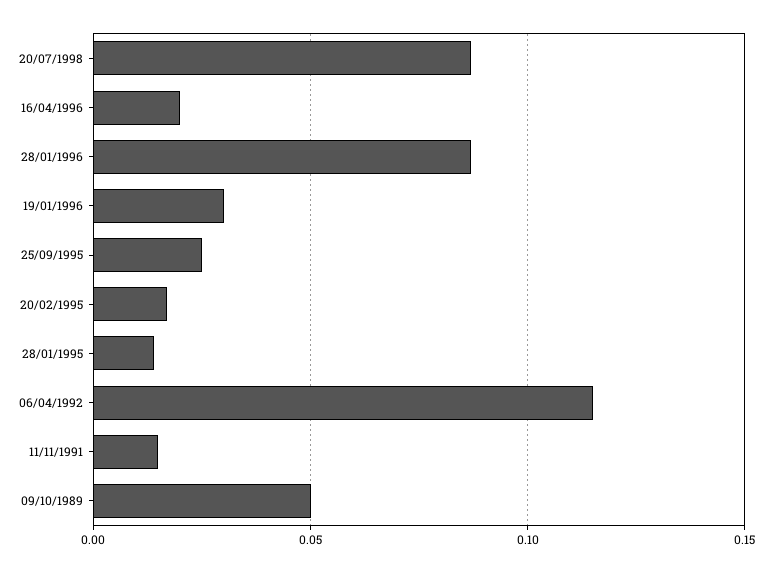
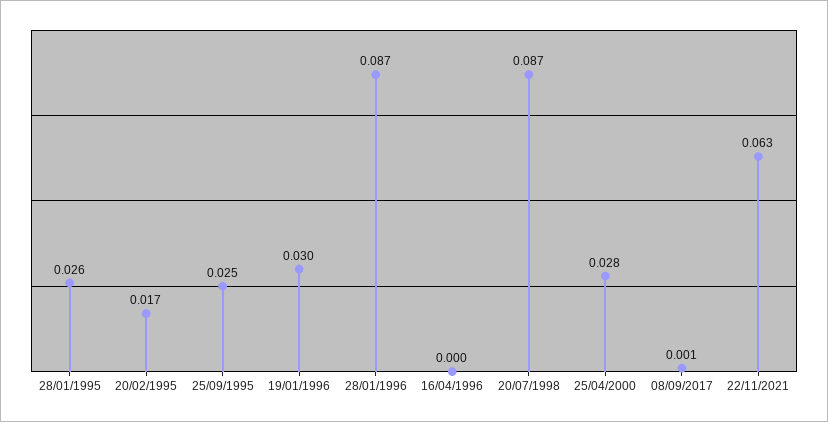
16/04/1996: 0.02 -> 0
28/01/1995: 0.015 -> 0.026
06/04/1992: 0.115 -> none
11/11/1991: 0.015 -> none
09/10/1989: 0.05 -> none
25/04/2000: none -> 0.028
08/09/2017: none -> 0.001
22/11/2021: none -> 0.063

